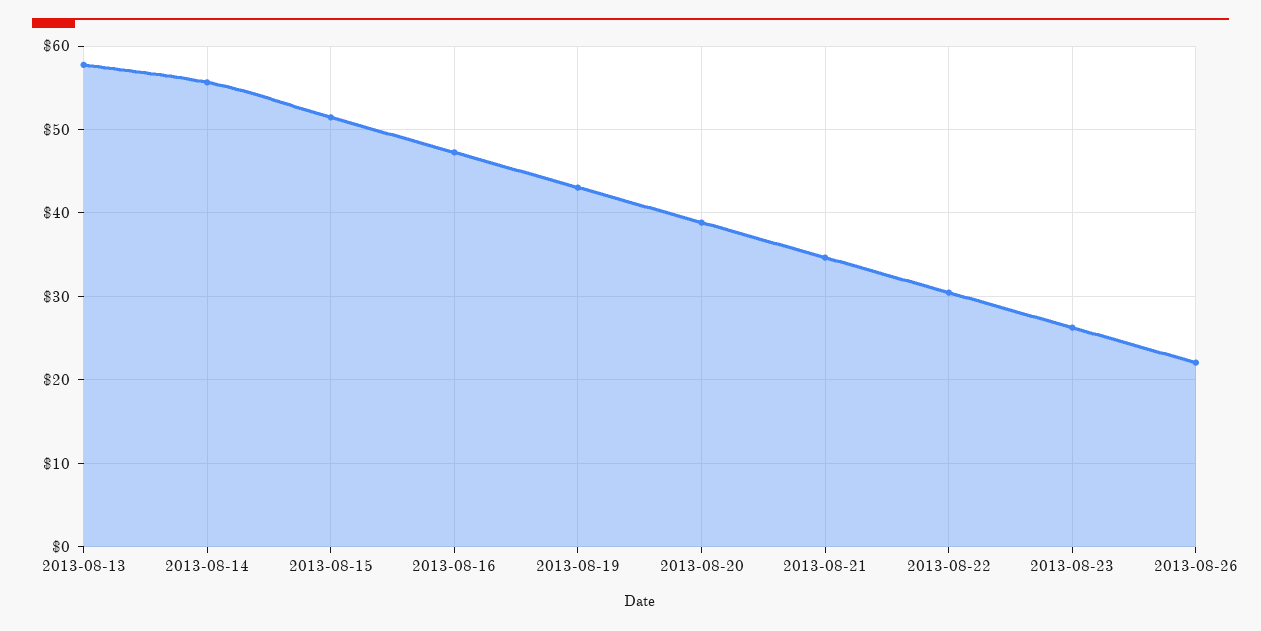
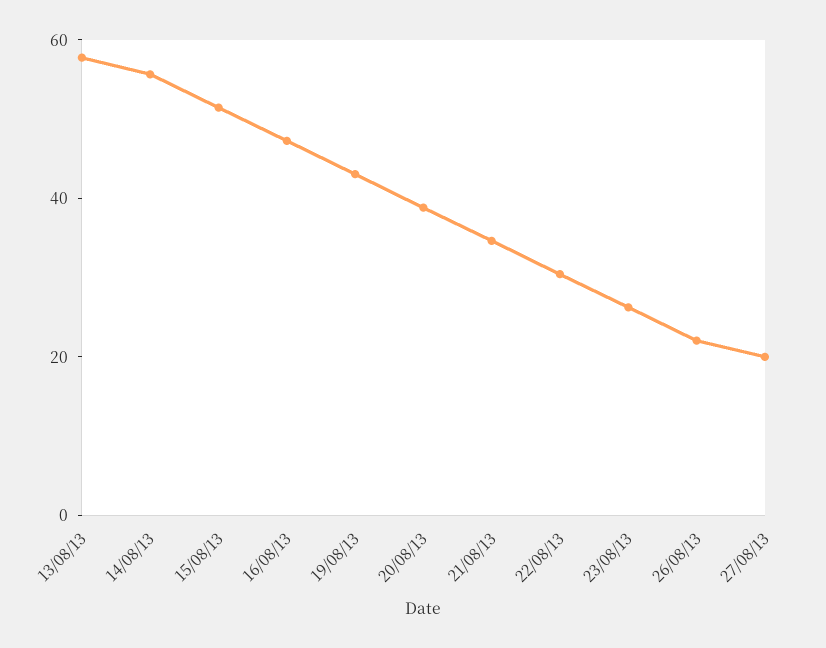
27/08/13: none -> 20

